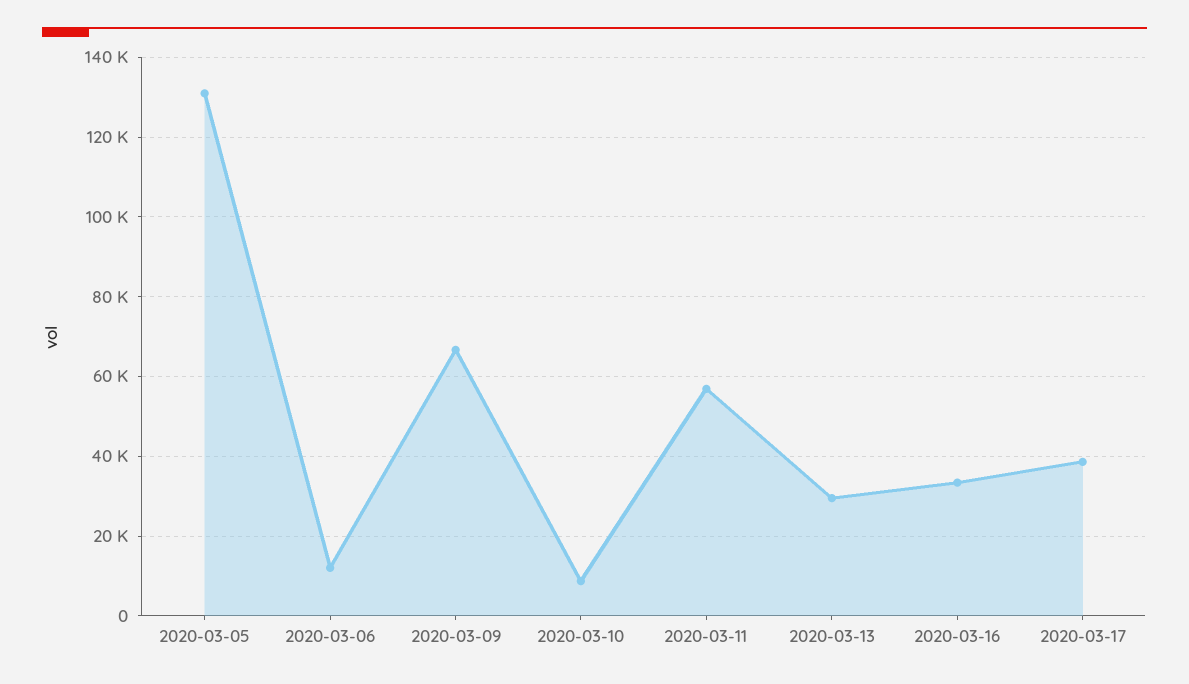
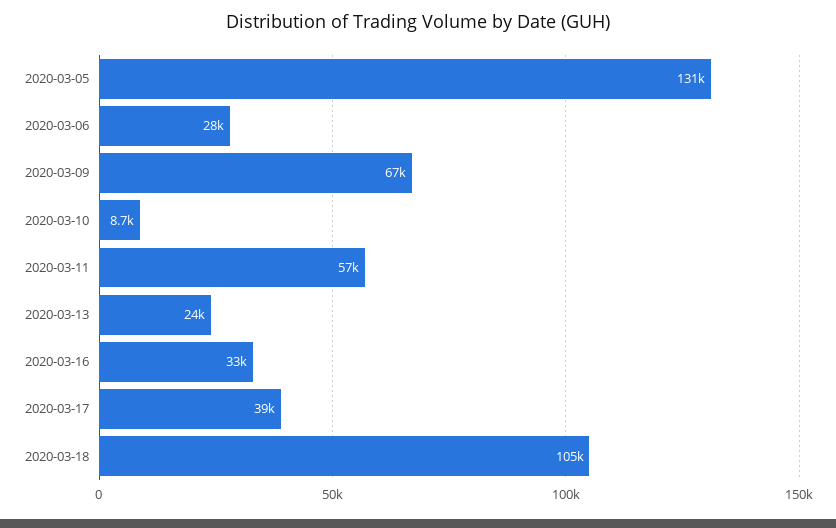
2020-03-06: 12000 -> 28000
2020-03-13: 30000 -> 24000
2020-03-18: none -> 105000

